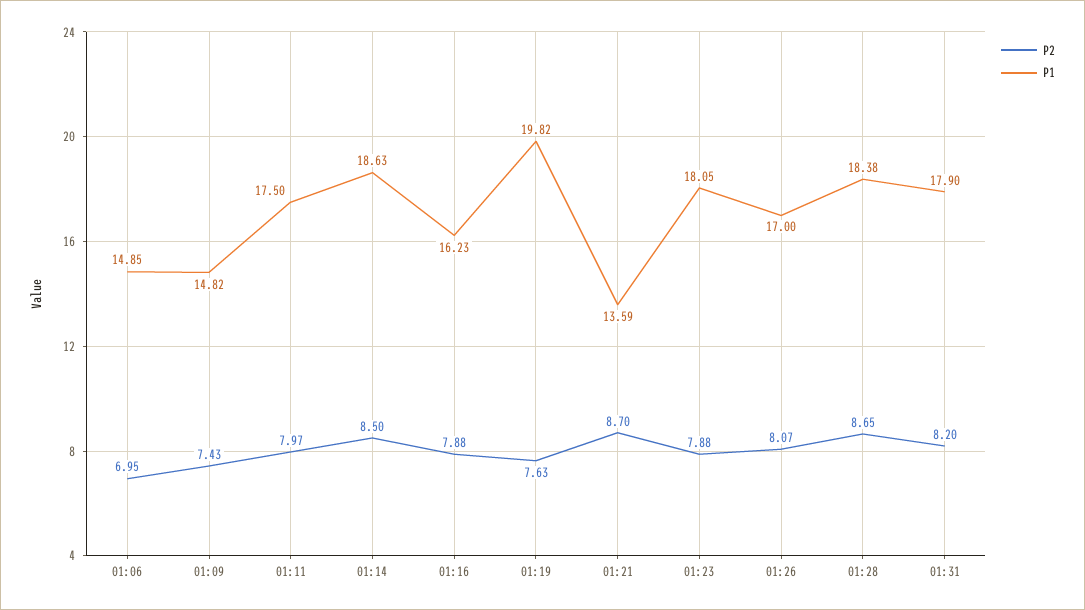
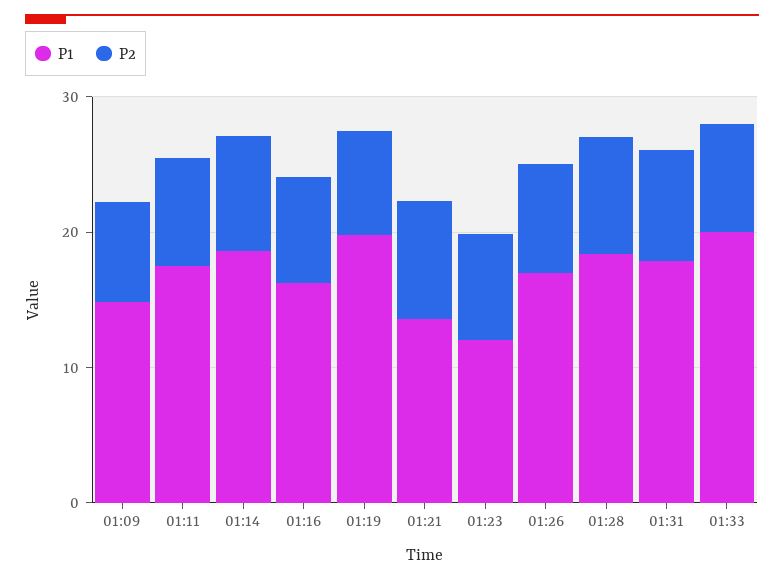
P2, 01:06: 6.95 -> none
P1, 01:06: 14.85 -> none
P1, 01:23: 18.05 -> 12
P1, 01:33: none -> 20
P2, 01:33: none -> 8

